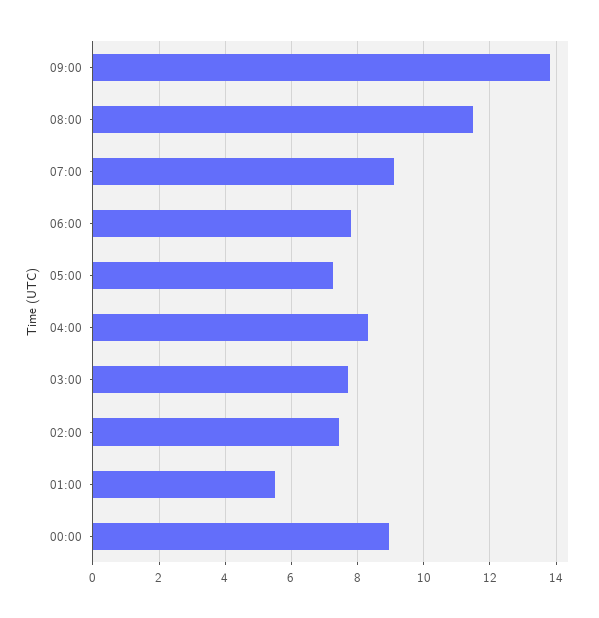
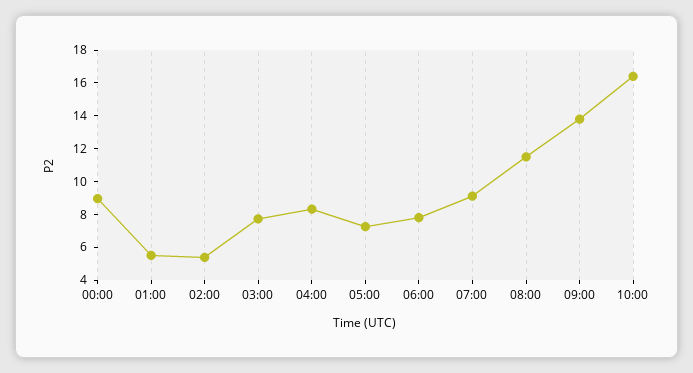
02:00: 7.4 -> 5.5
10:00: none -> 16.5

